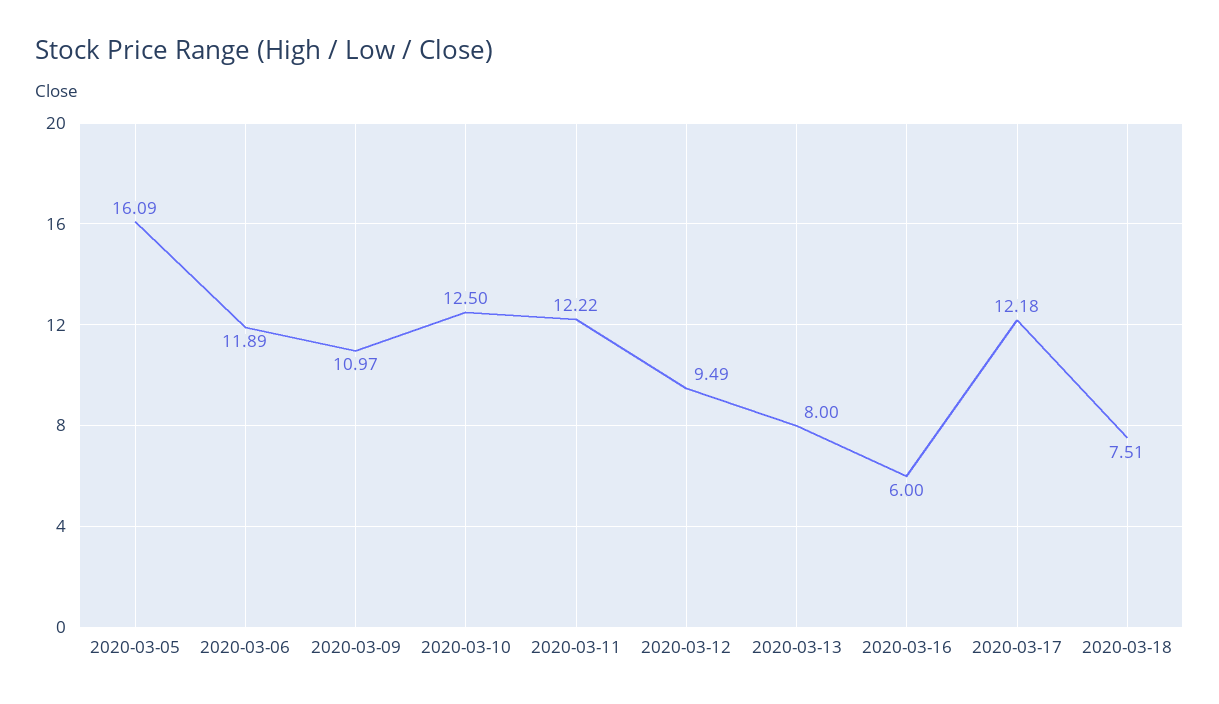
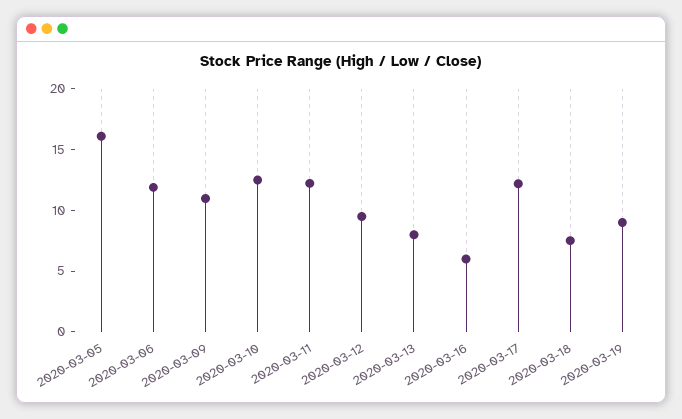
2020-03-19: none -> 9

